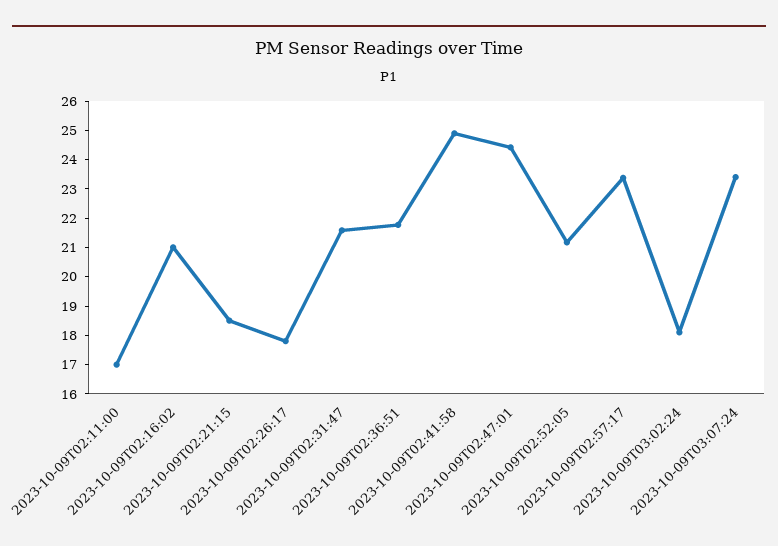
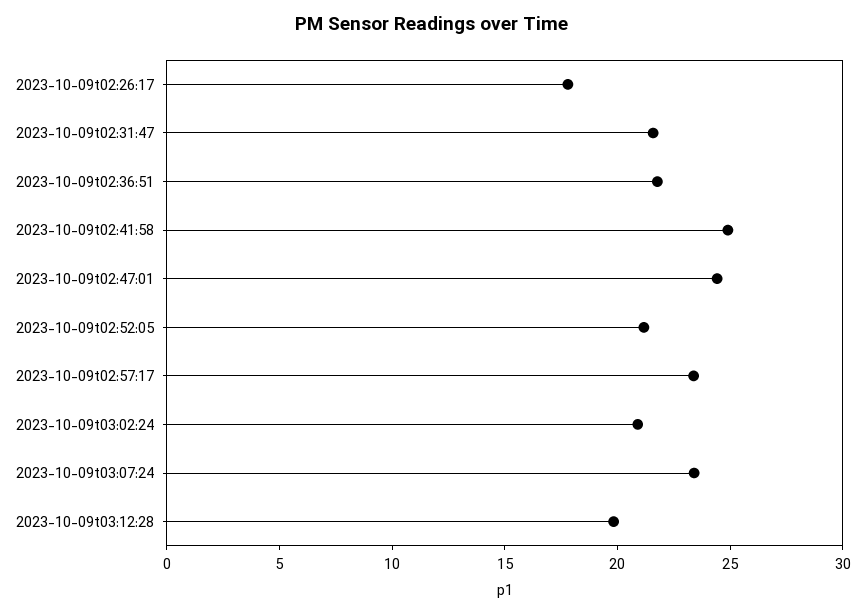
2023-10-09T02:11:00: 17 -> none
2023-10-09T02:16:02: 21 -> none
2023-10-09T02:21:15: 18.5 -> none
2023-10-09T03:02:24: 18 -> 21
2023-10-09t03:12:28: none -> 20

